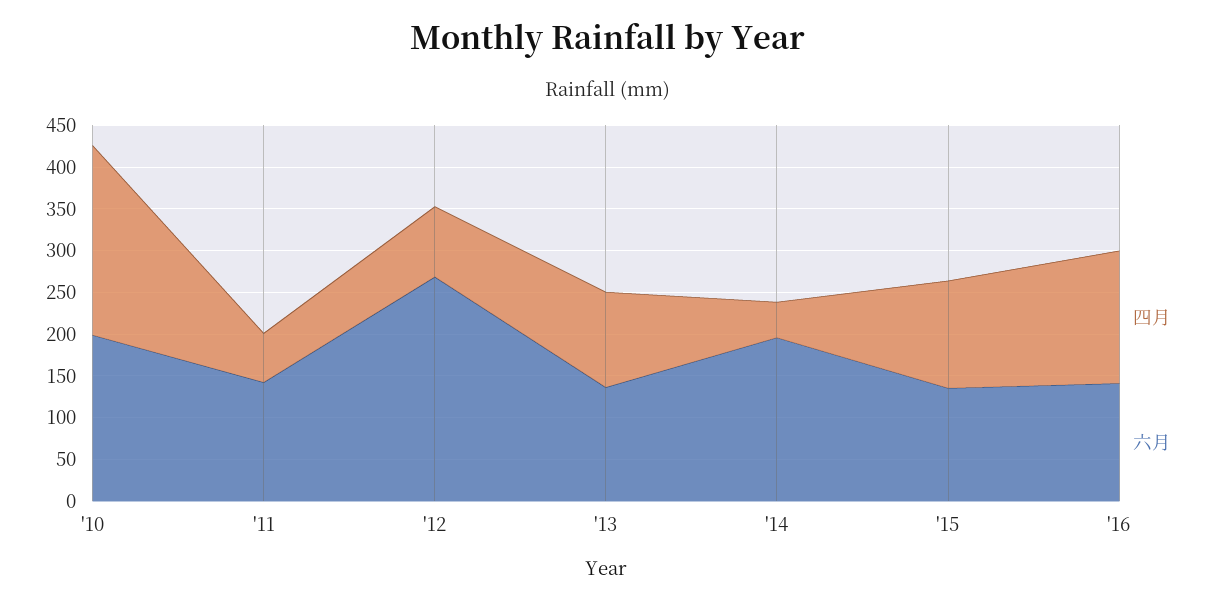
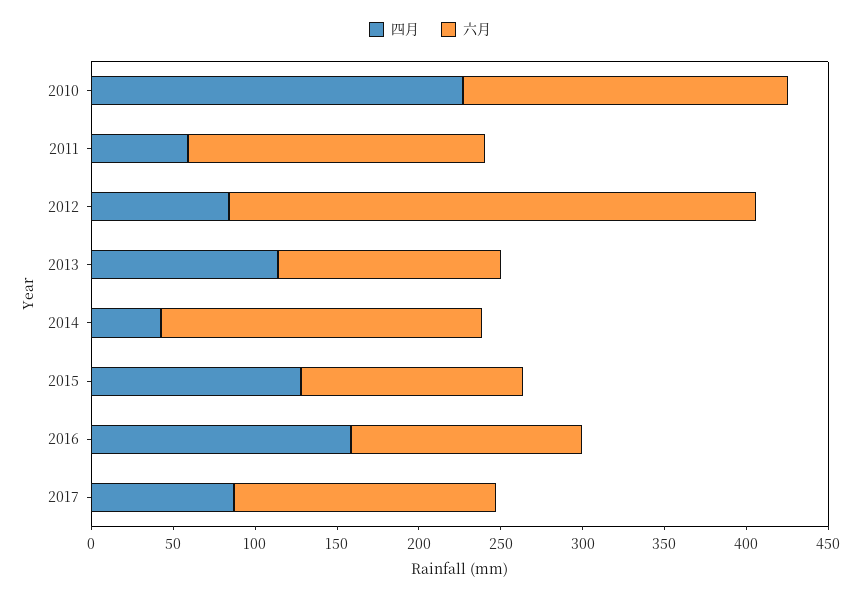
六月, '11: 140 -> 180
六月, '12: 270 -> 320
四月, 2017: none -> 90
六月, 2017: none -> 160

